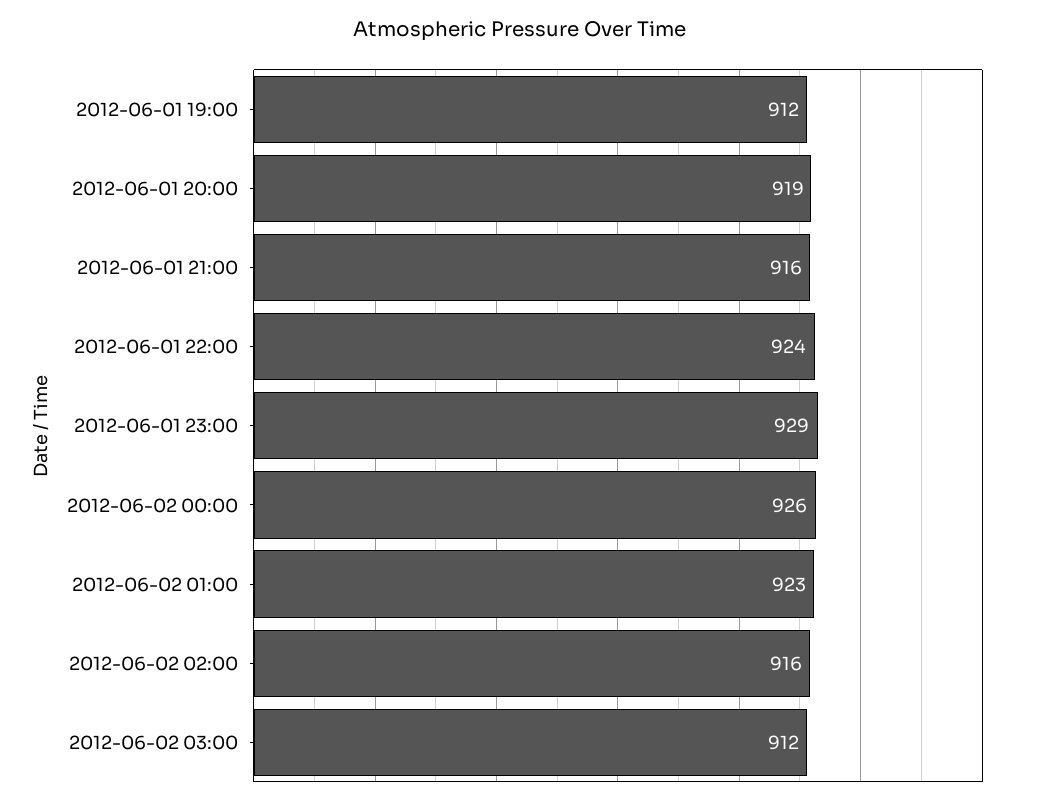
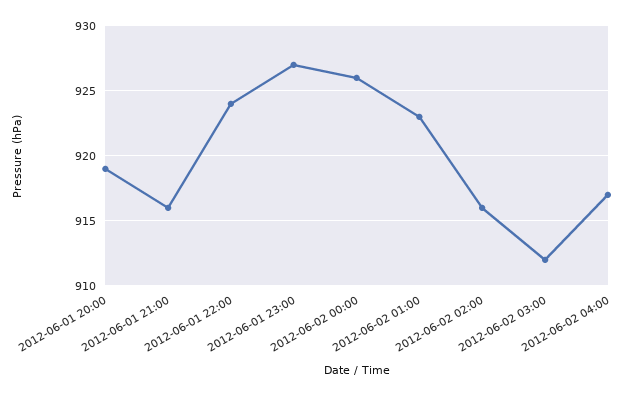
2012-06-01 19:00: 912 -> none
2012-06-01 23:00: 929 -> 927
2012-06-02 04:00: none -> 917

